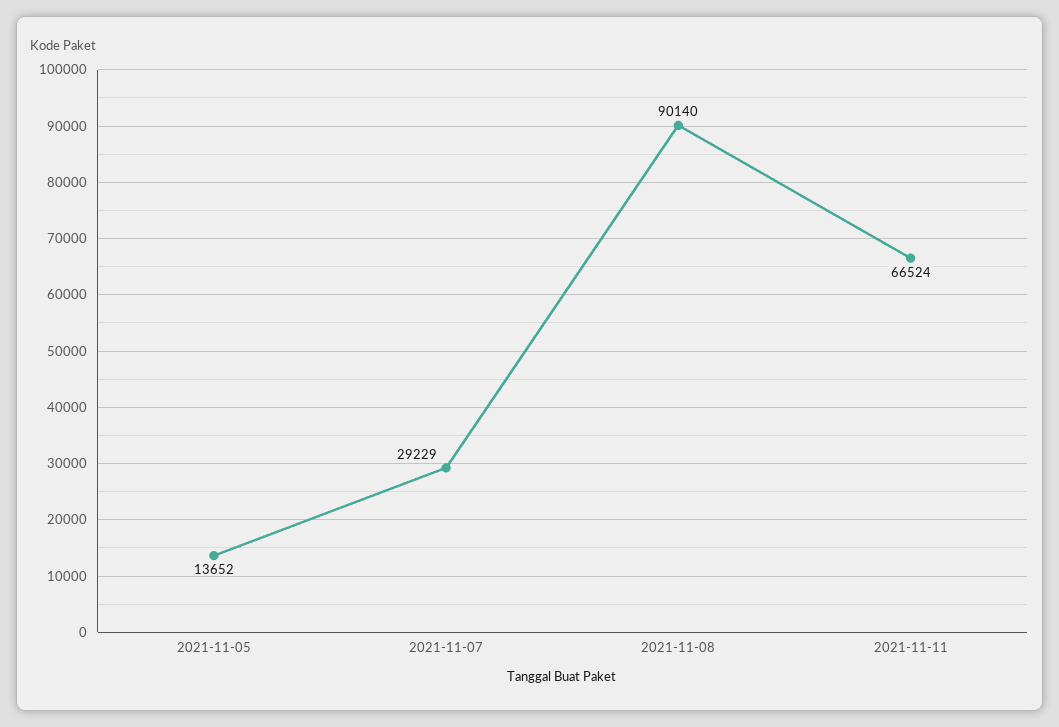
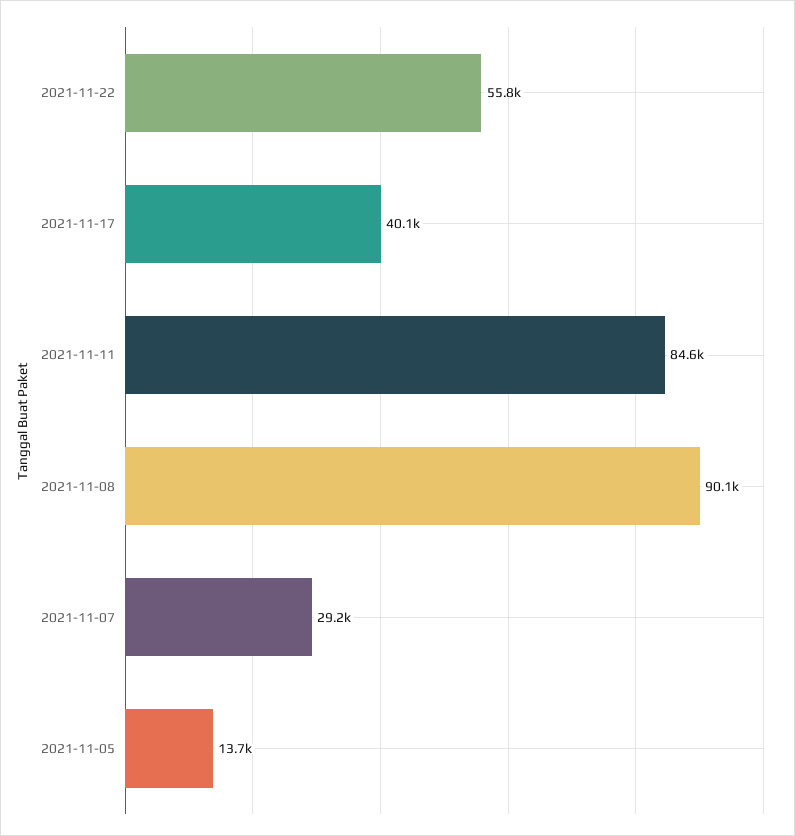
2021-11-11: 66524 -> 84600
2021-11-22: none -> 55800
2021-11-17: none -> 40100

